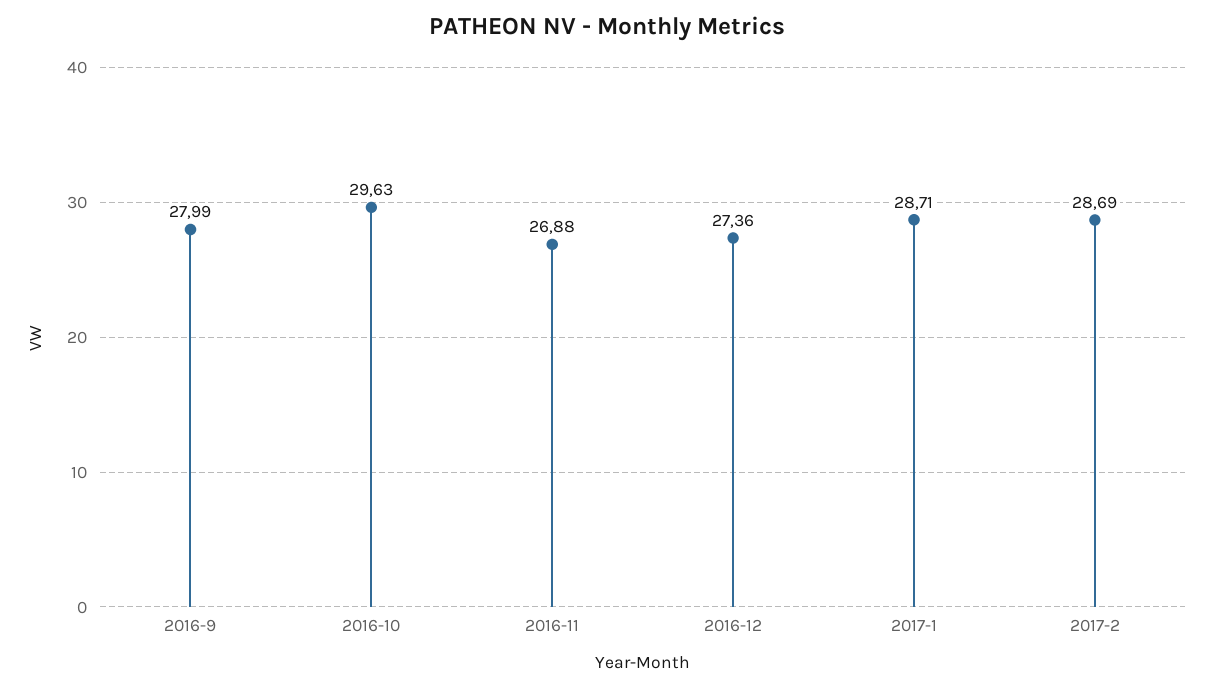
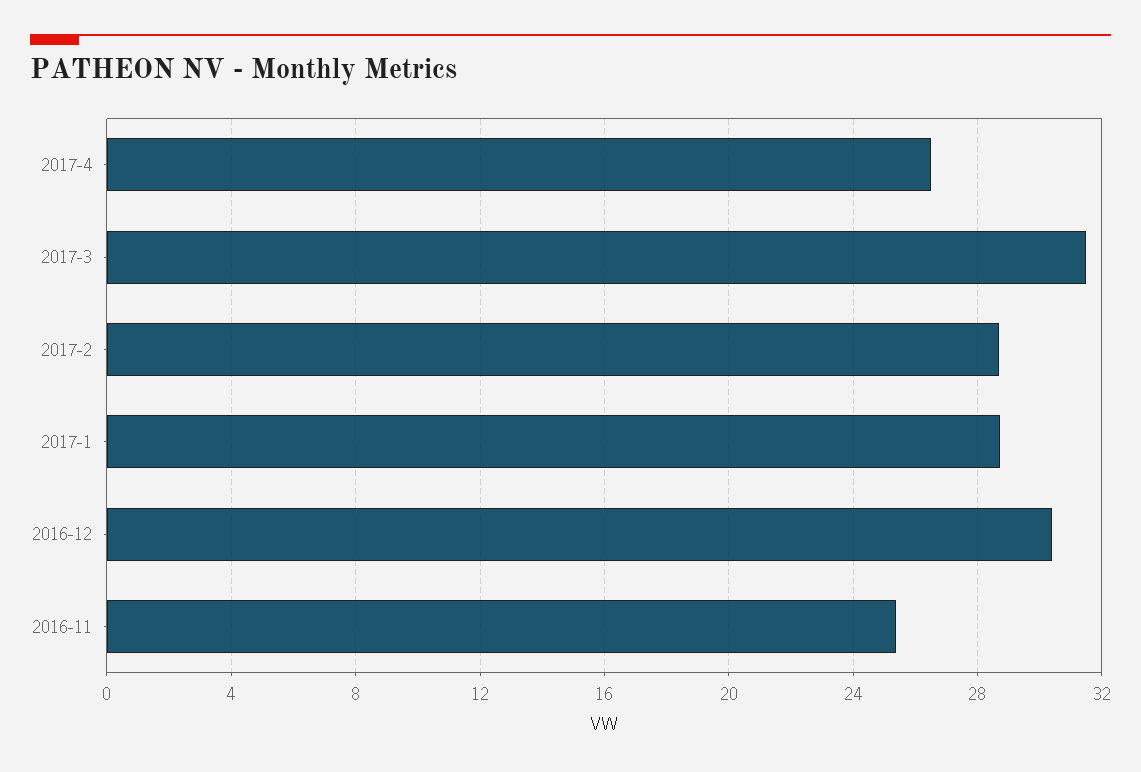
2016-9: 27.99 -> none
2016-10: 29.63 -> none
2016-11: 26.88 -> 25.5
2016-12: 27.36 -> 30.5
2017-4: none -> 26.5
2017-3: none -> 31.5

